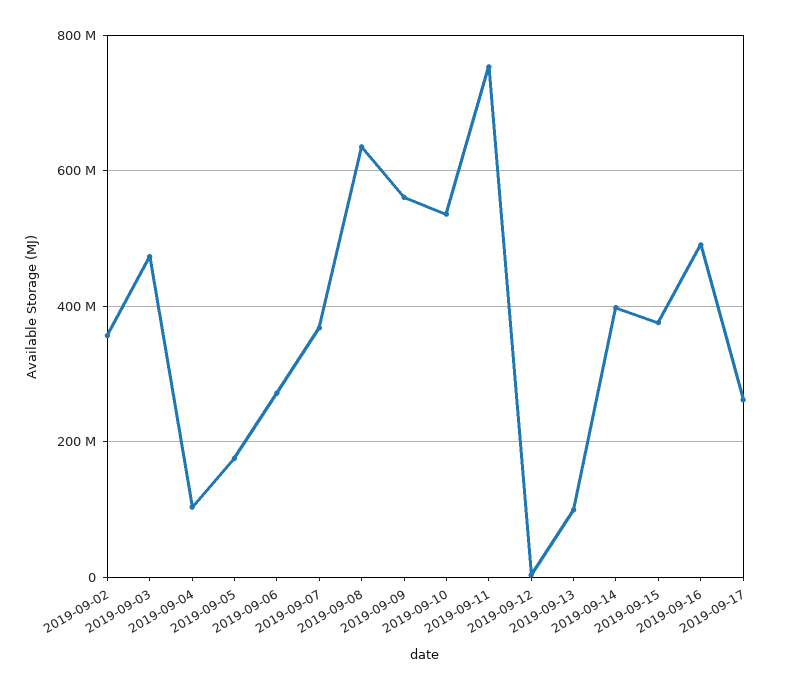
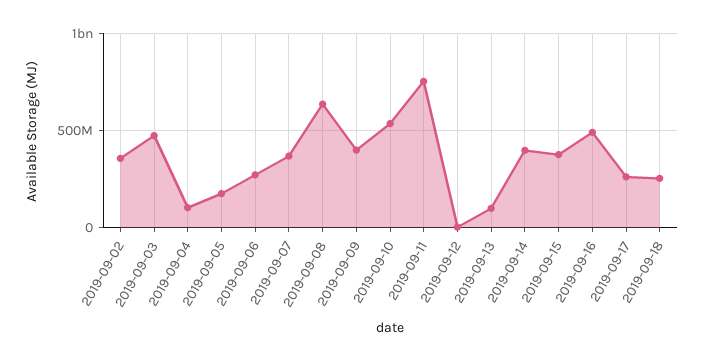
2019-09-09: 560000000 -> 400000000
2019-09-18: none -> 250000000

